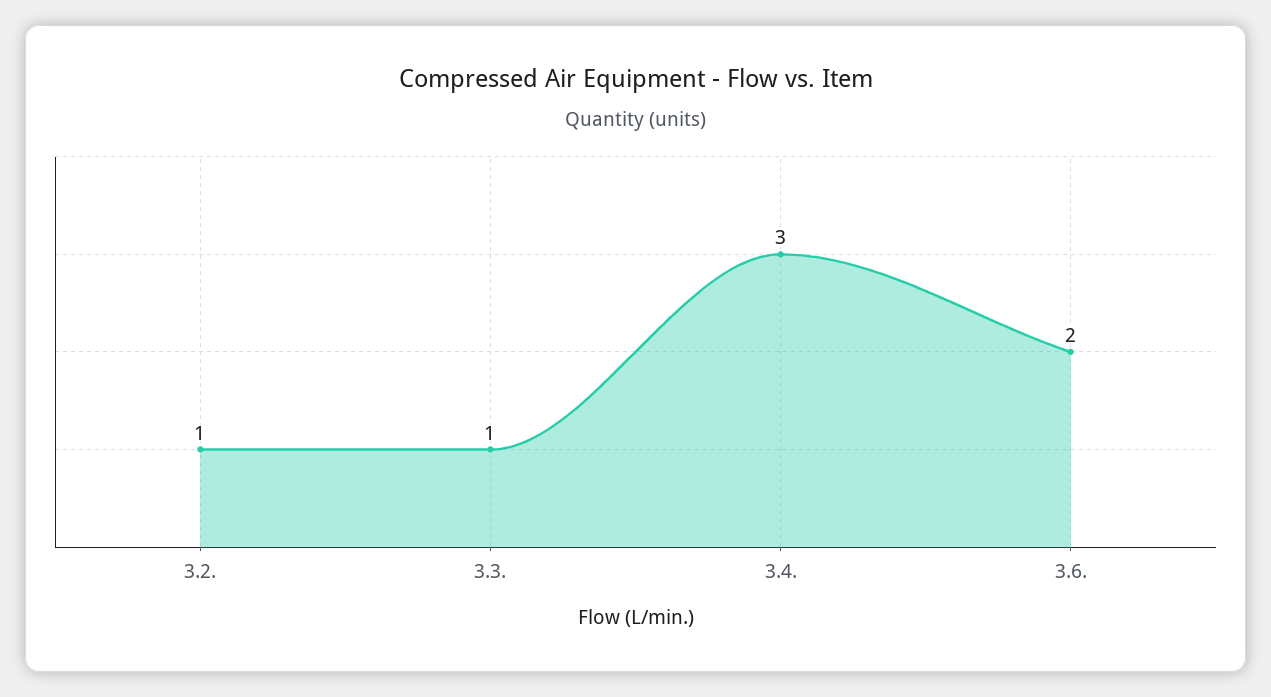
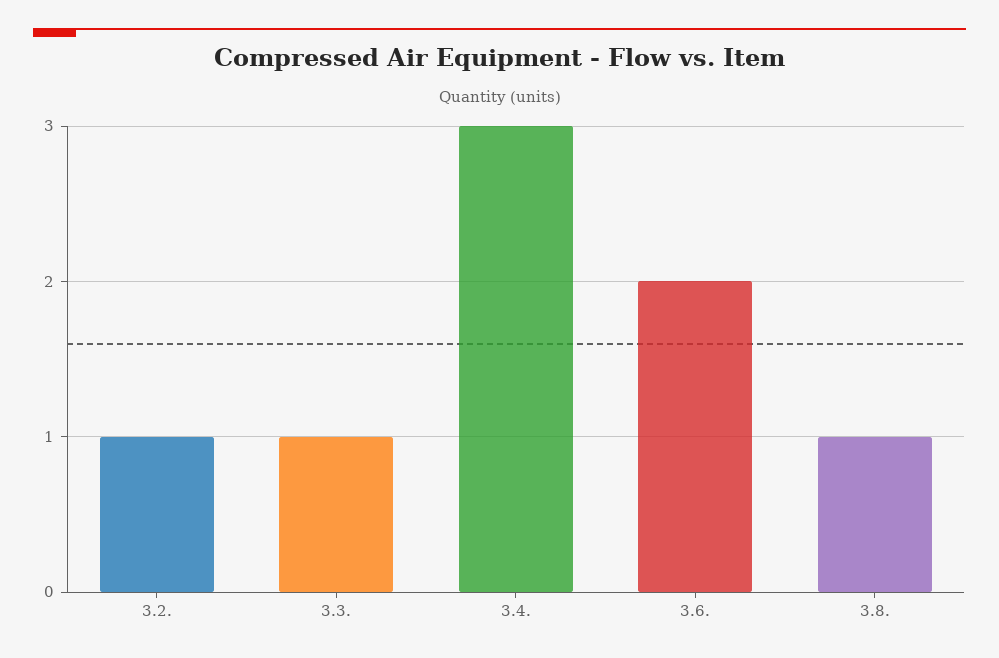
3.8.: none -> 1

